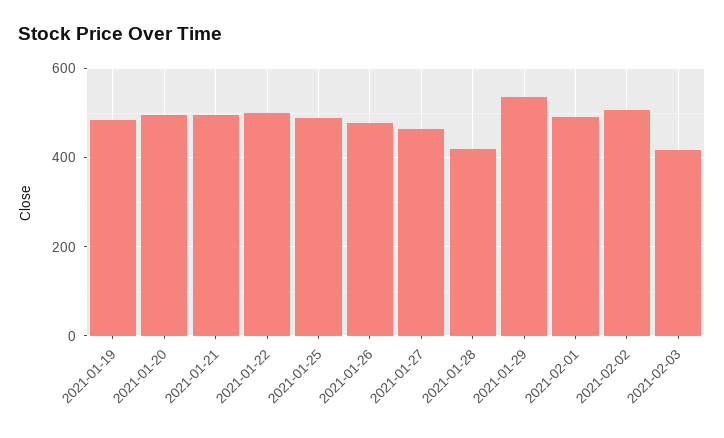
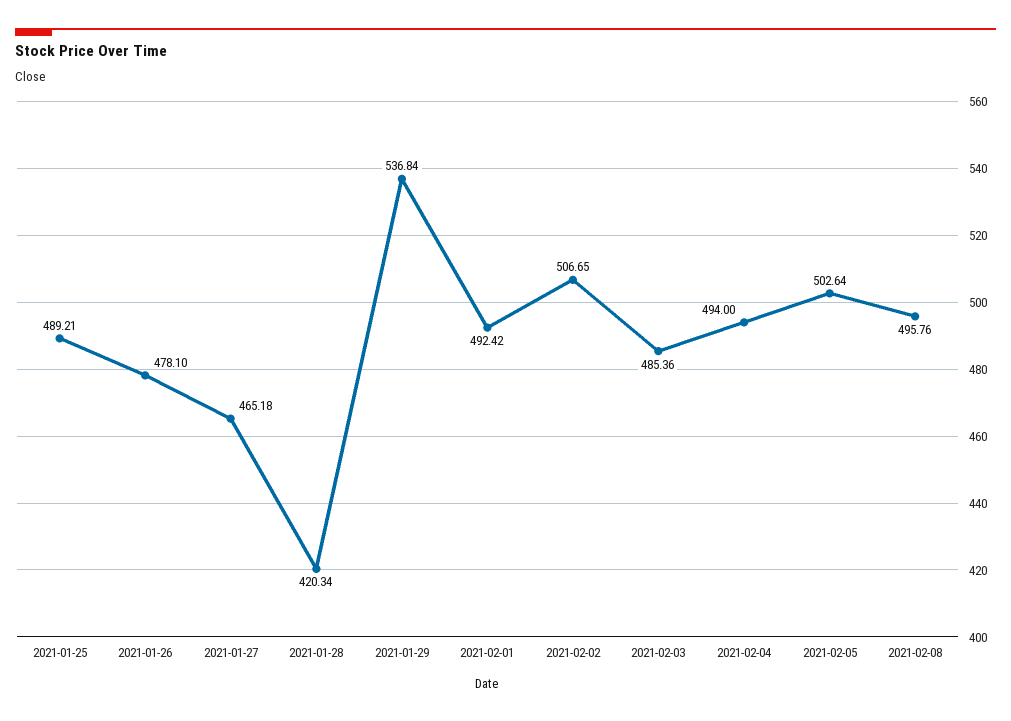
2021-01-19: 480 -> none
2021-01-20: 500 -> none
2021-01-21: 500 -> none
2021-01-22: 500 -> none
2021-02-03: 420 -> 485.36
2021-02-04: none -> 494
2021-02-05: none -> 502.64
2021-02-08: none -> 495.76

